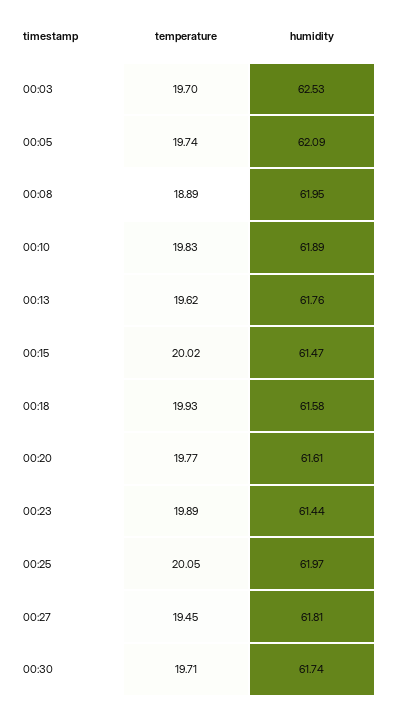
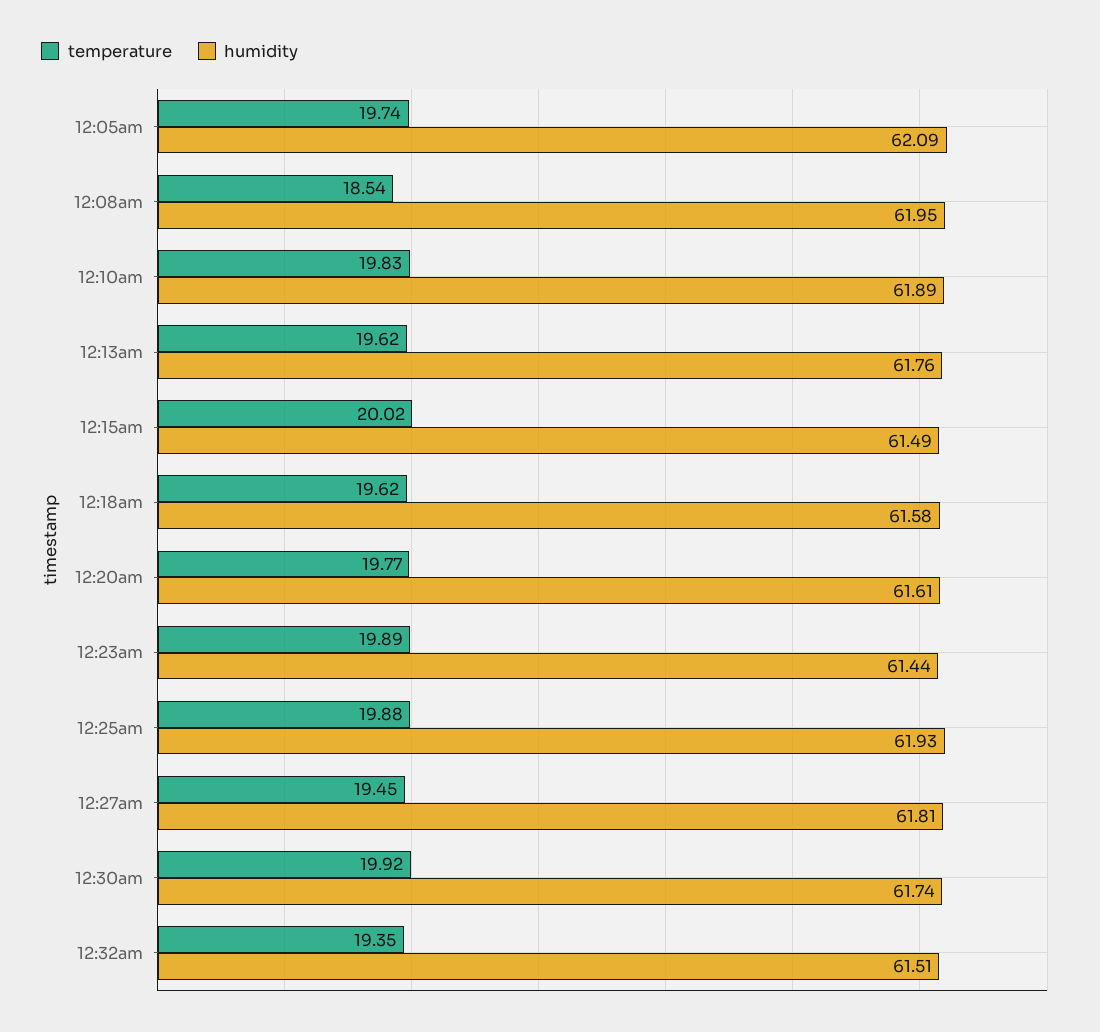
temperature, 00:03: 19.7 -> none
humidity, 00:03: 62.53 -> none
temperature, 00:08: 18.89 -> 18.54
humidity, 00:15: 61.47 -> 61.49
temperature, 00:18: 19.93 -> 19.62
temperature, 00:25: 20.05 -> 19.88
humidity, 00:25: 61.97 -> 61.93
temperature, 00:30: 19.71 -> 19.92
temperature, 12:32am: none -> 19.35
humidity, 12:32am: none -> 61.51

